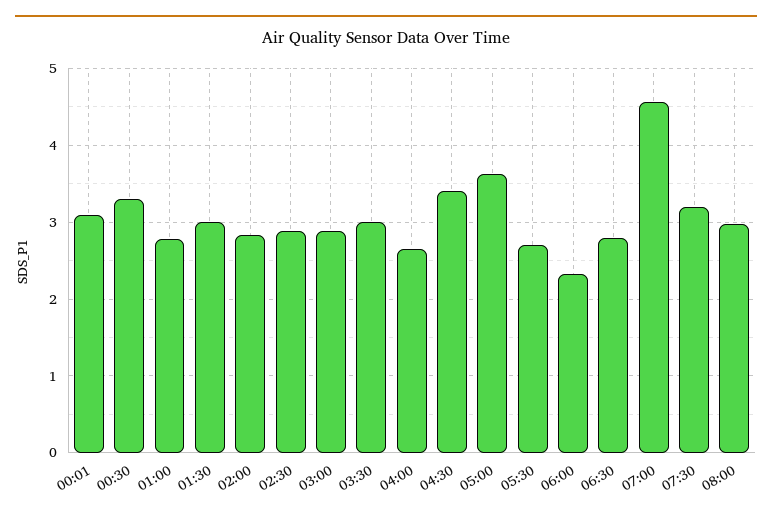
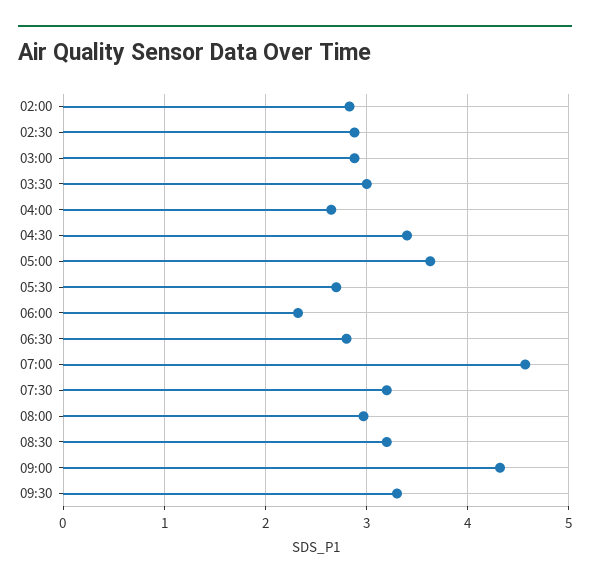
00:01: 3.1 -> none
00:30: 3.3 -> none
01:00: 2.8 -> none
01:30: 3 -> none
08:30: none -> 3.2
09:00: none -> 4.3
09:30: none -> 3.3

